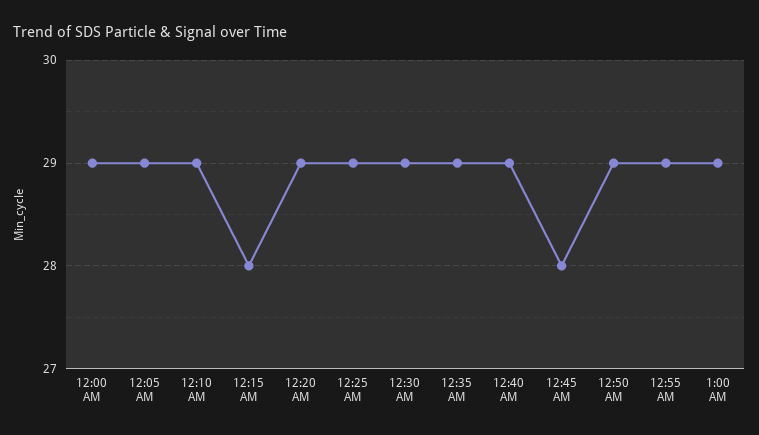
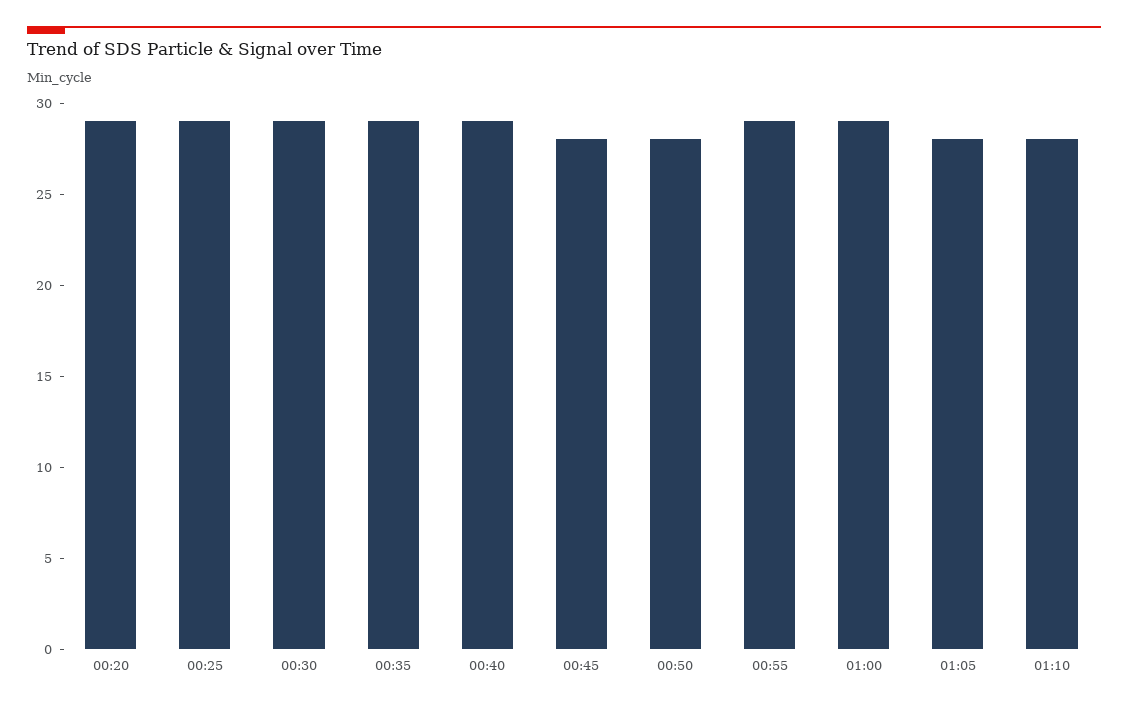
12:00 AM: 29 -> none
12:05 AM: 29 -> none
12:10 AM: 29 -> none
12:15 AM: 28 -> none
12:50 AM: 29 -> 28
01:05: none -> 28
01:10: none -> 28

